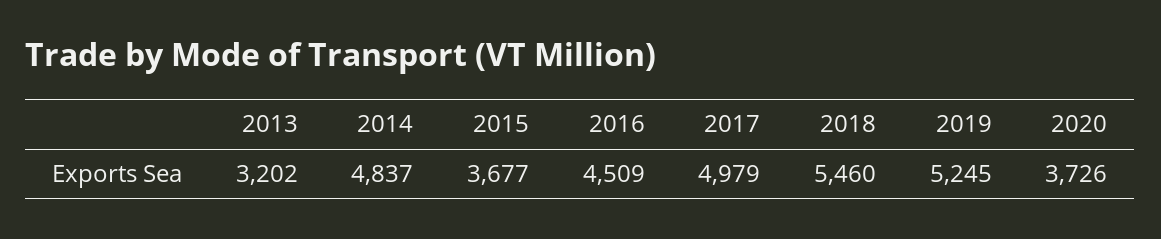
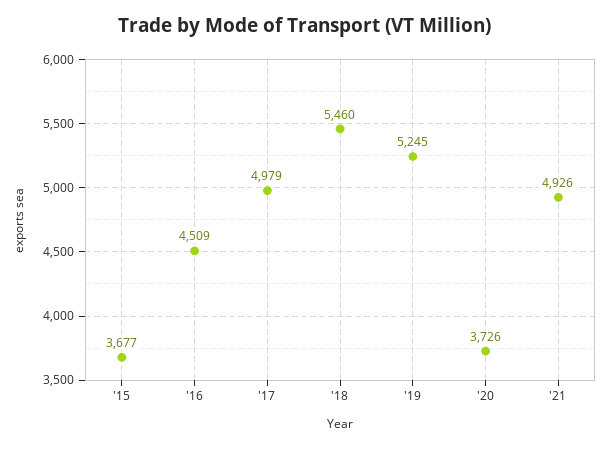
2013: 3202 -> none
2014: 4837 -> none
'21: none -> 4926

